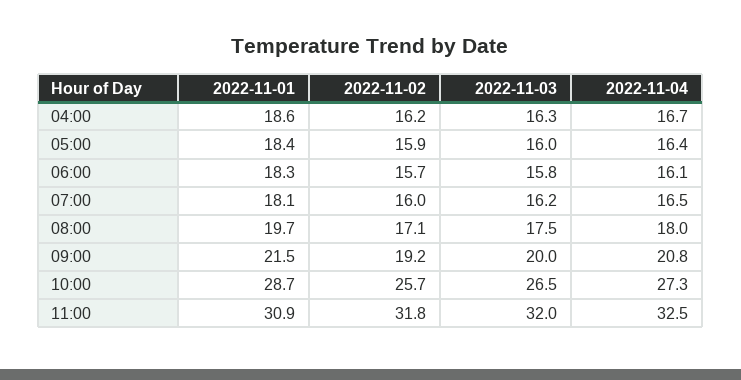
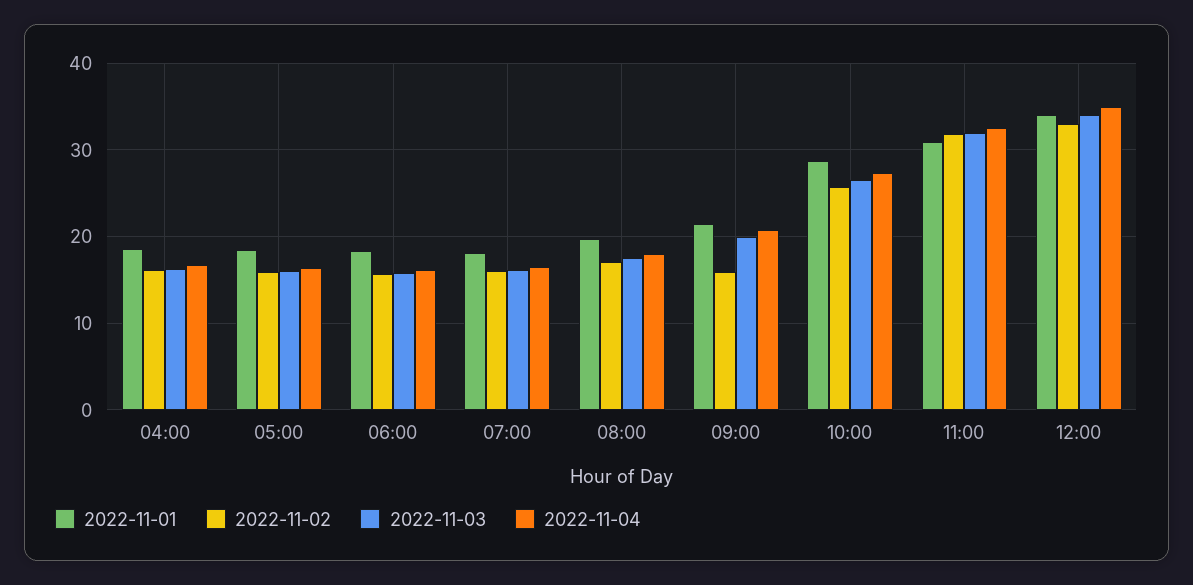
2022-11-02, 09:00: 19.2 -> 16
2022-11-01, 12:00: none -> 34
2022-11-02, 12:00: none -> 33
2022-11-03, 12:00: none -> 34
2022-11-04, 12:00: none -> 35

